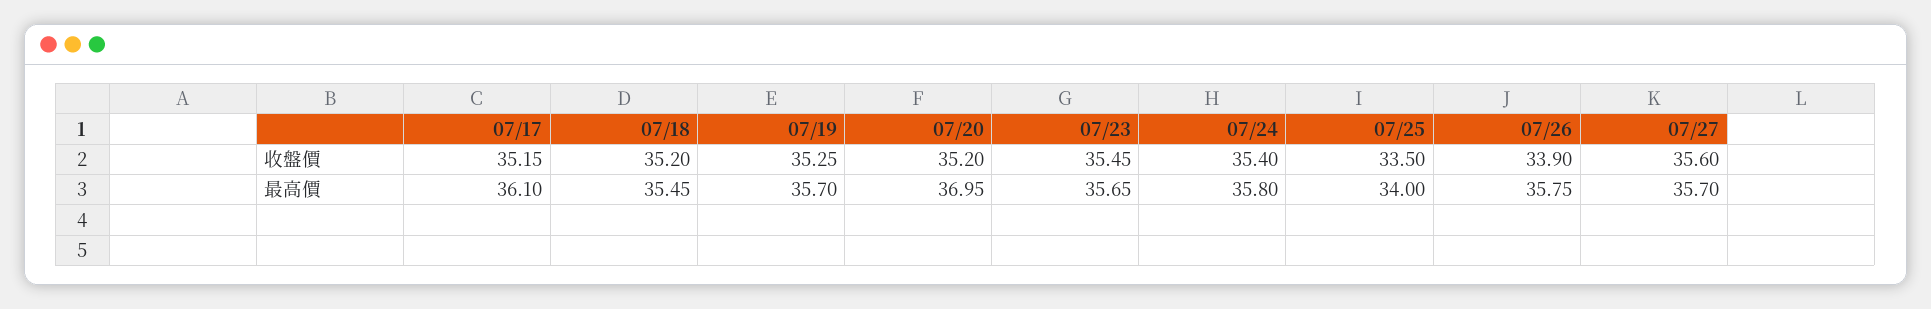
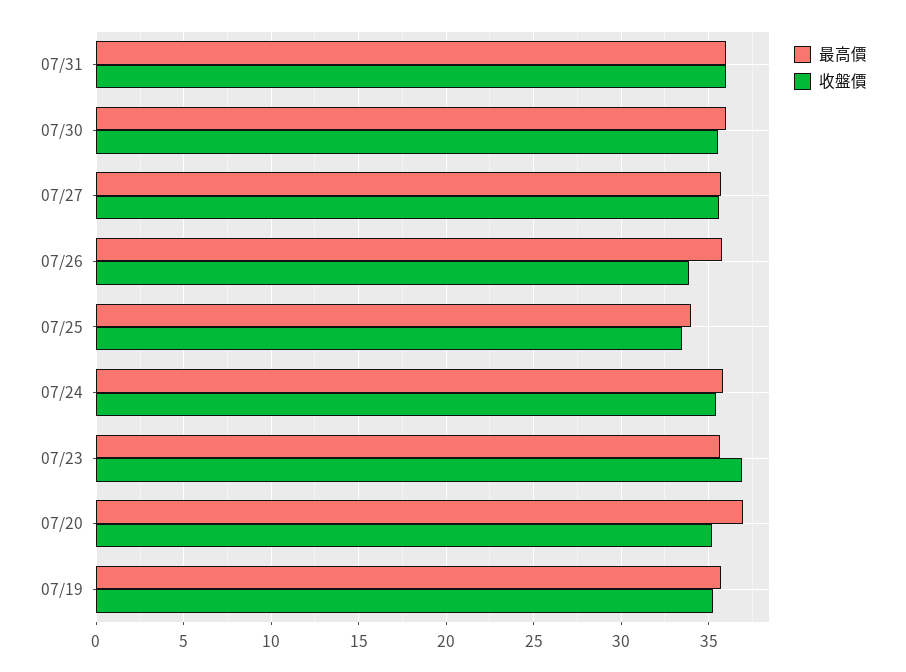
收盤價, 07/17: 35.15 -> none
收盤價, 07/18: 35.2 -> none
收盤價, 07/23: 35.45 -> 37
最高價, 07/17: 36.1 -> none
最高價, 07/18: 35.45 -> none
最高價, 07/31: none -> 36
收盤價, 07/31: none -> 36
最高價, 07/30: none -> 36
收盤價, 07/30: none -> 35.5

